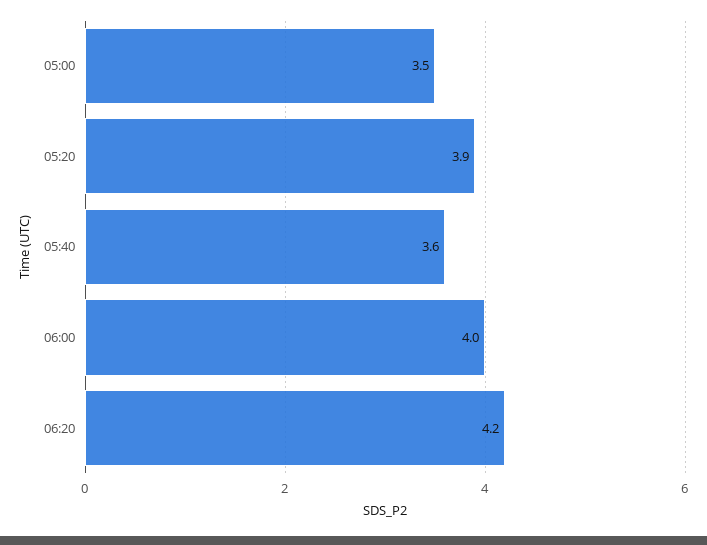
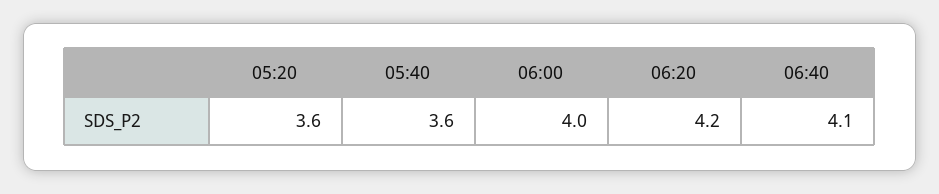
05:00: 3.5 -> none
05:20: 3.9 -> 3.6
06:40: none -> 4.1

